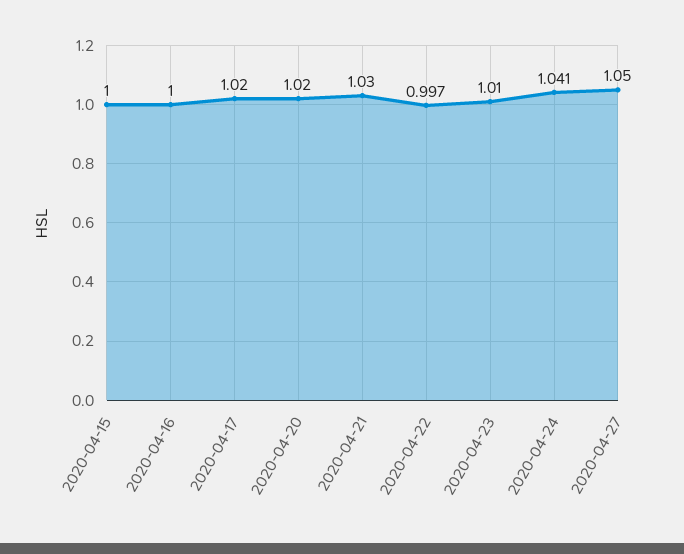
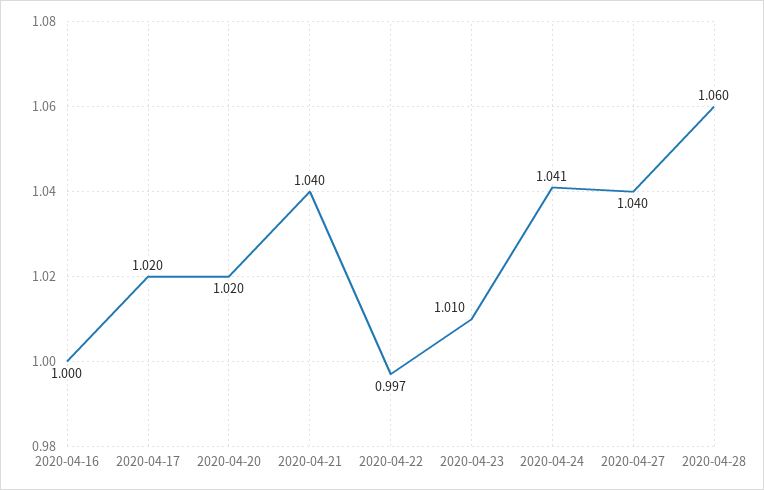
2020-04-15: 1 -> none
2020-04-21: 1.03 -> 1.04
2020-04-27: 1.05 -> 1.04
2020-04-28: none -> 1.06

